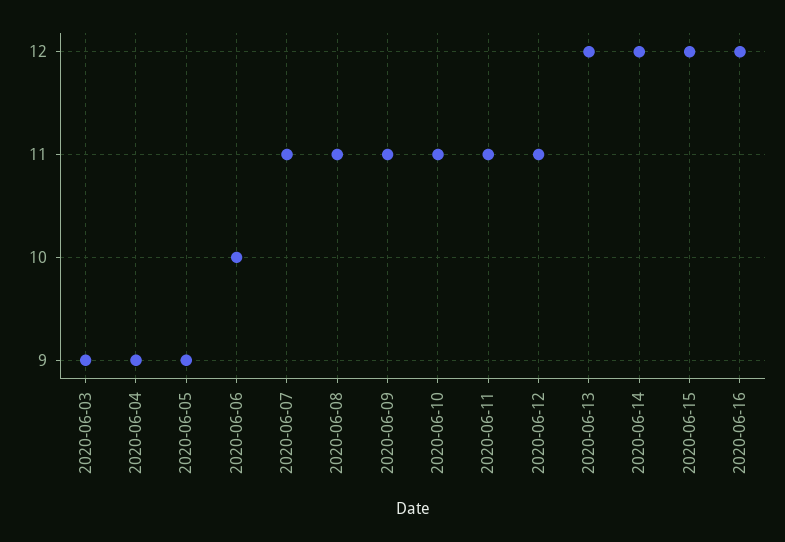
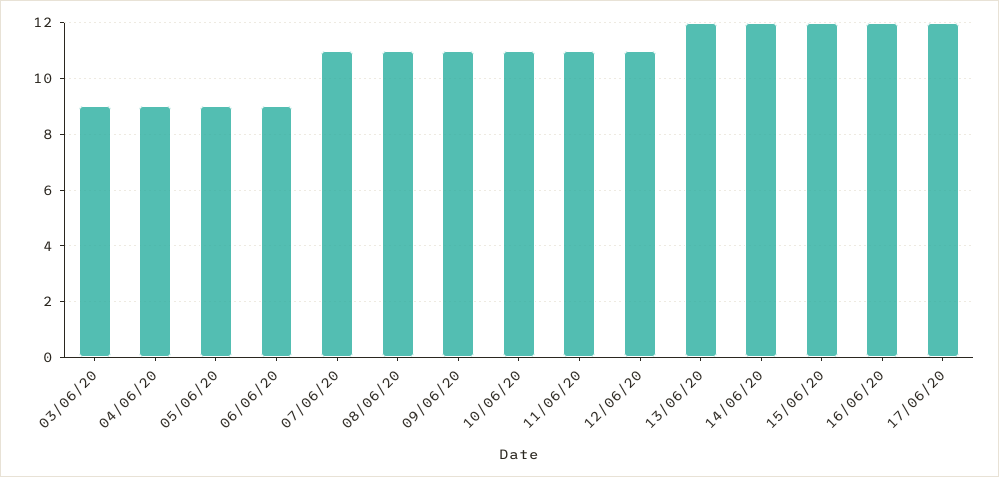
2020-06-06: 10 -> 9
17/06/20: none -> 12

